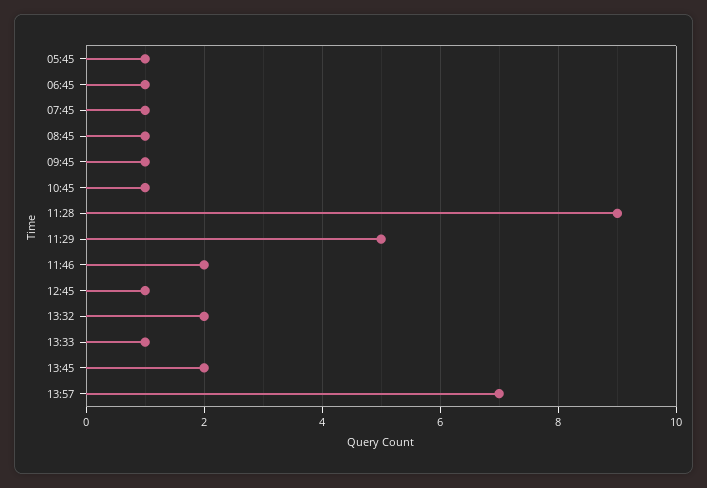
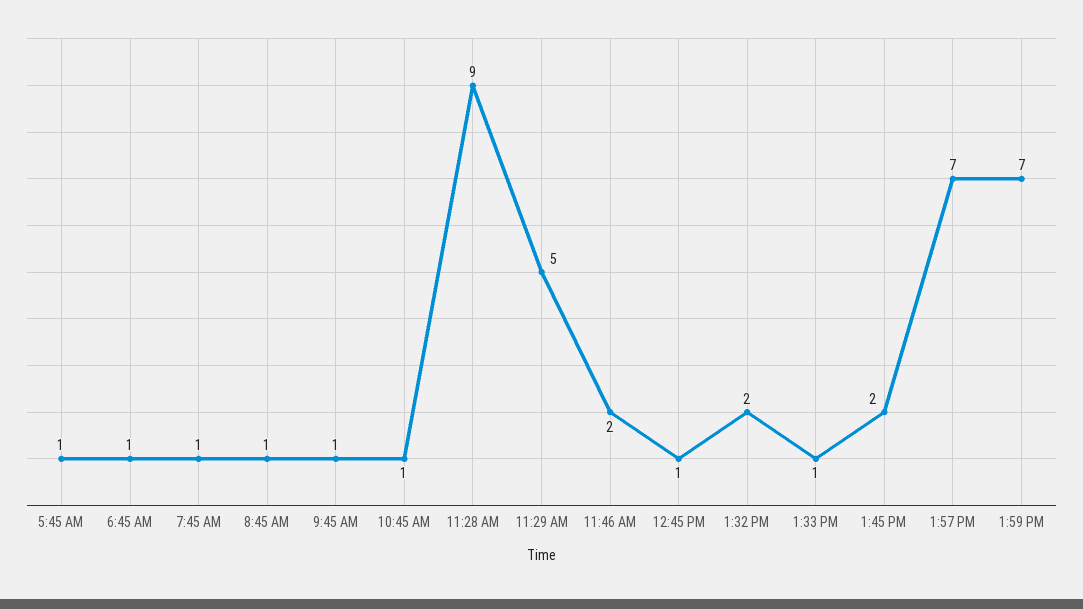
1:59 PM: none -> 7

